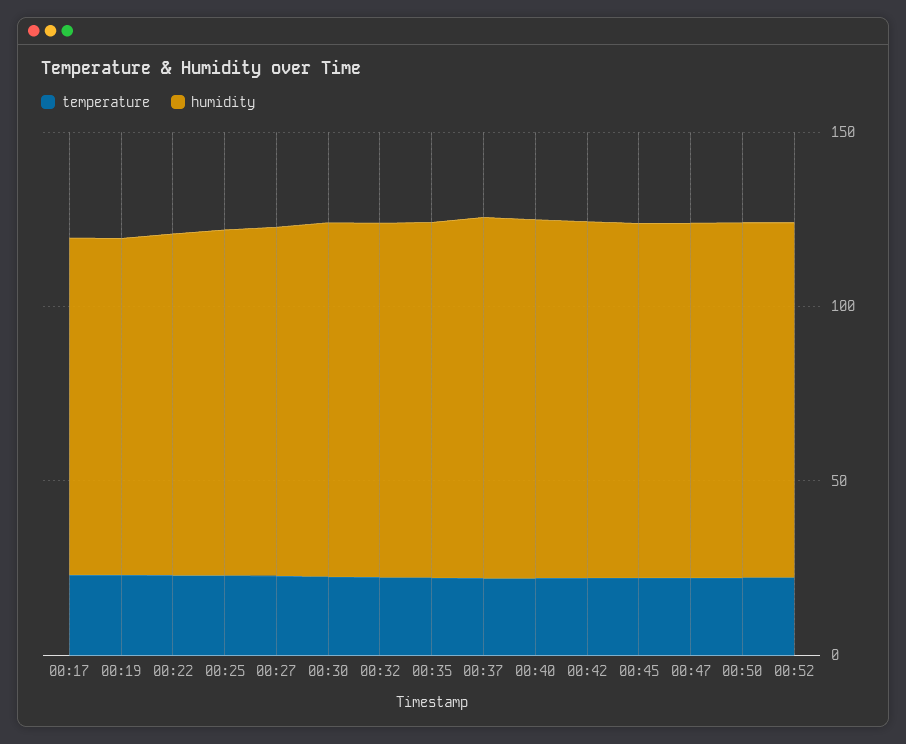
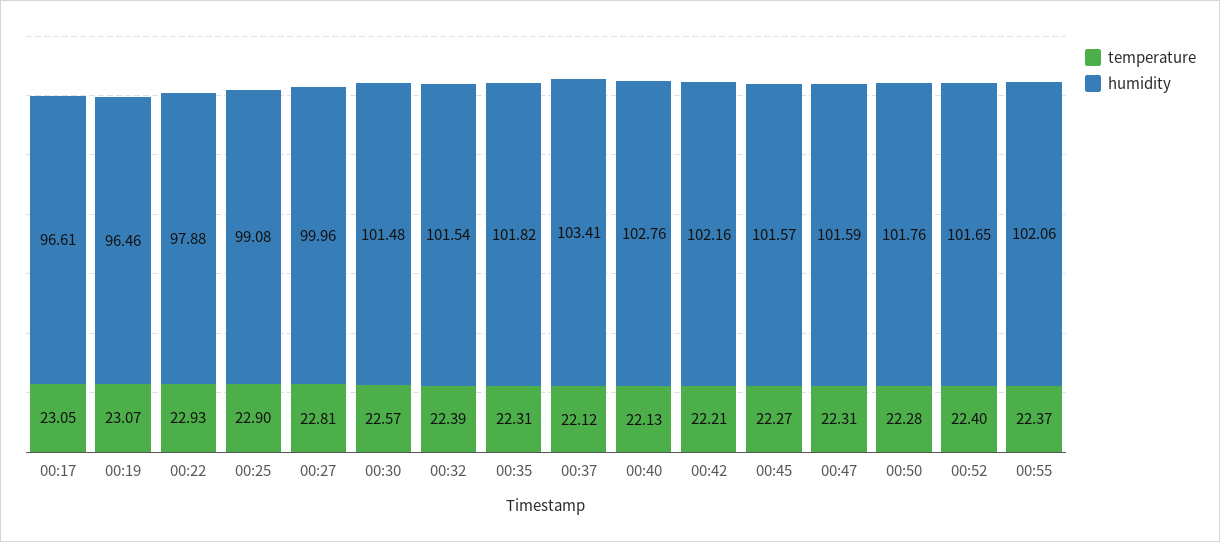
temperature, 00:55: none -> 22.37
humidity, 00:55: none -> 102.06

